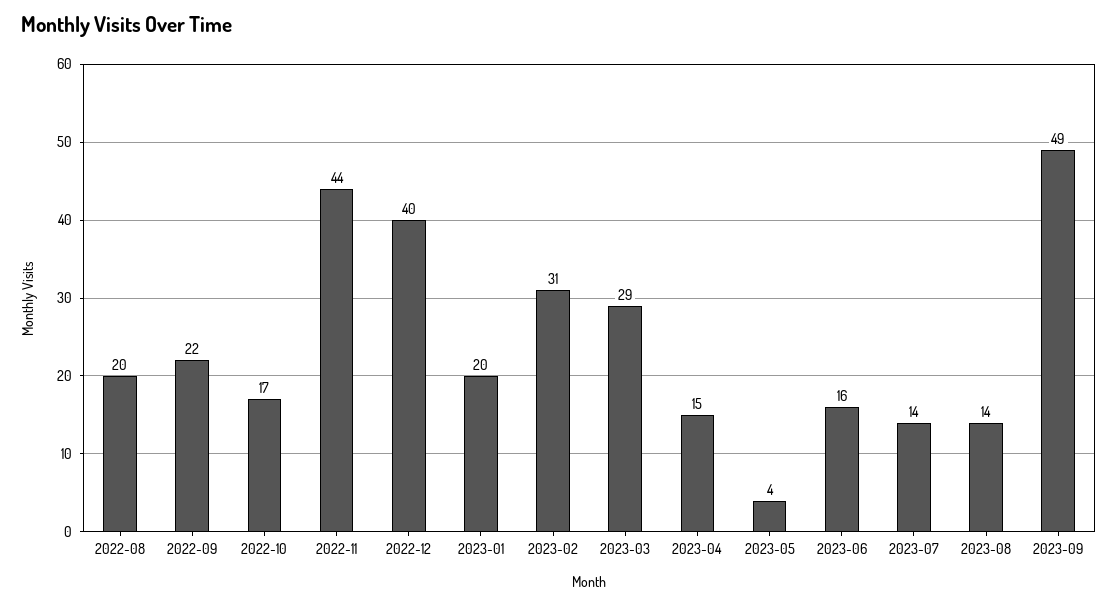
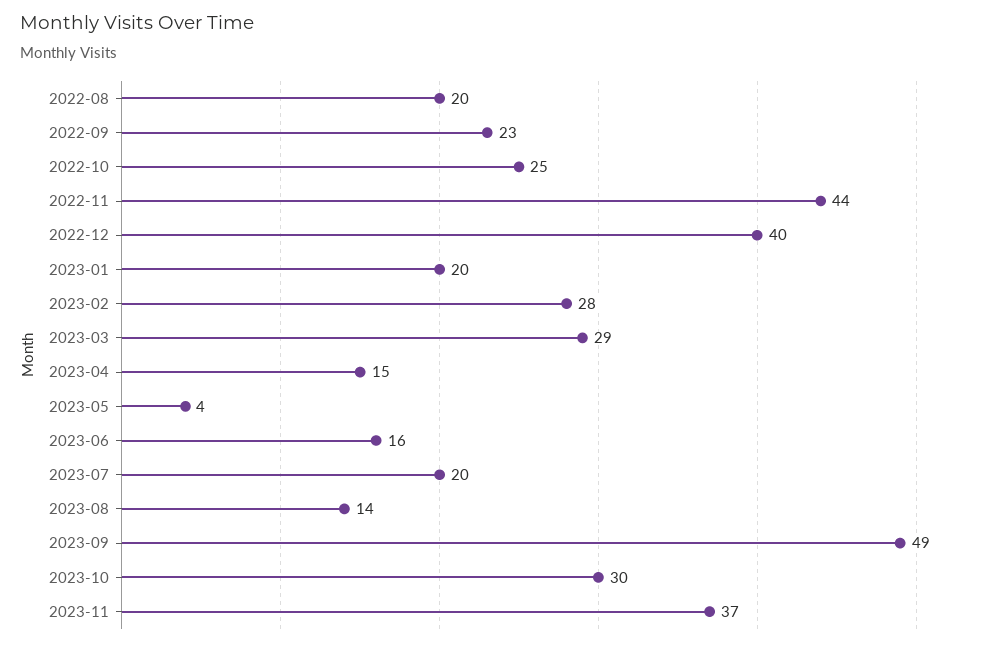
2022-09: 22 -> 23
2022-10: 17 -> 25
2023-02: 31 -> 28
2023-07: 14 -> 20
2023-10: none -> 30
2023-11: none -> 37

